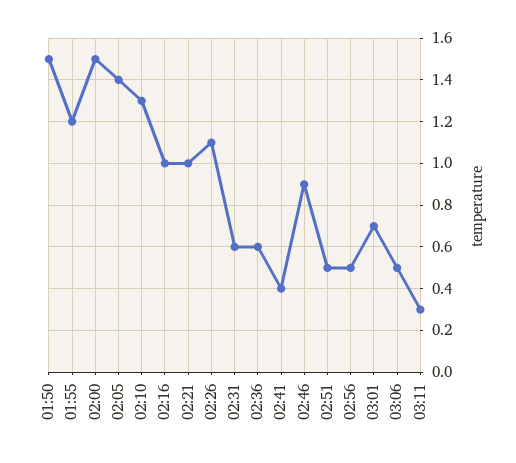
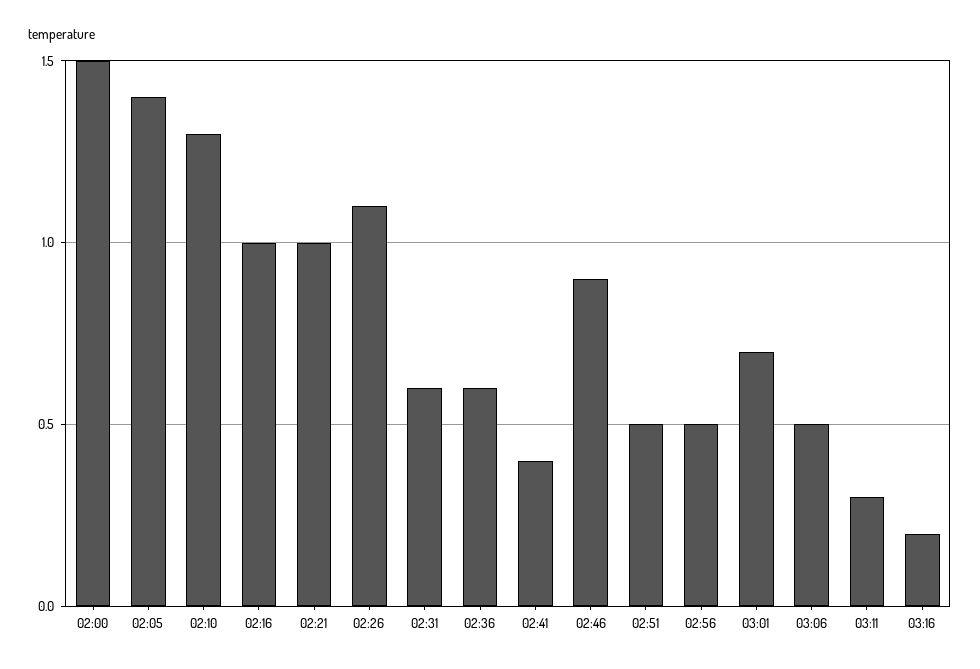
01:50: 1.5 -> none
01:55: 1.2 -> none
03:16: none -> 0.2

